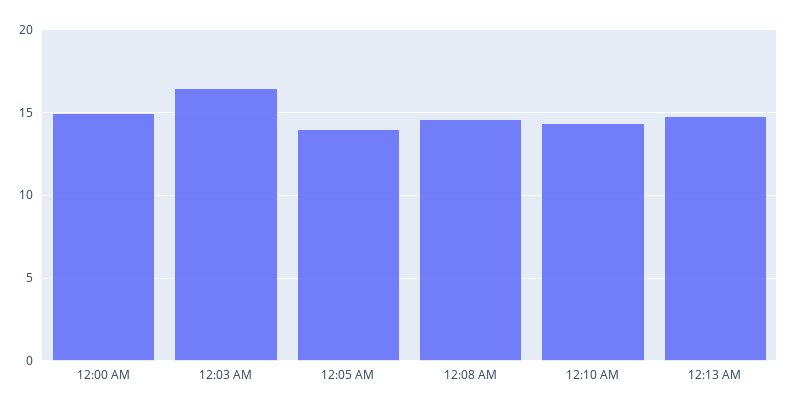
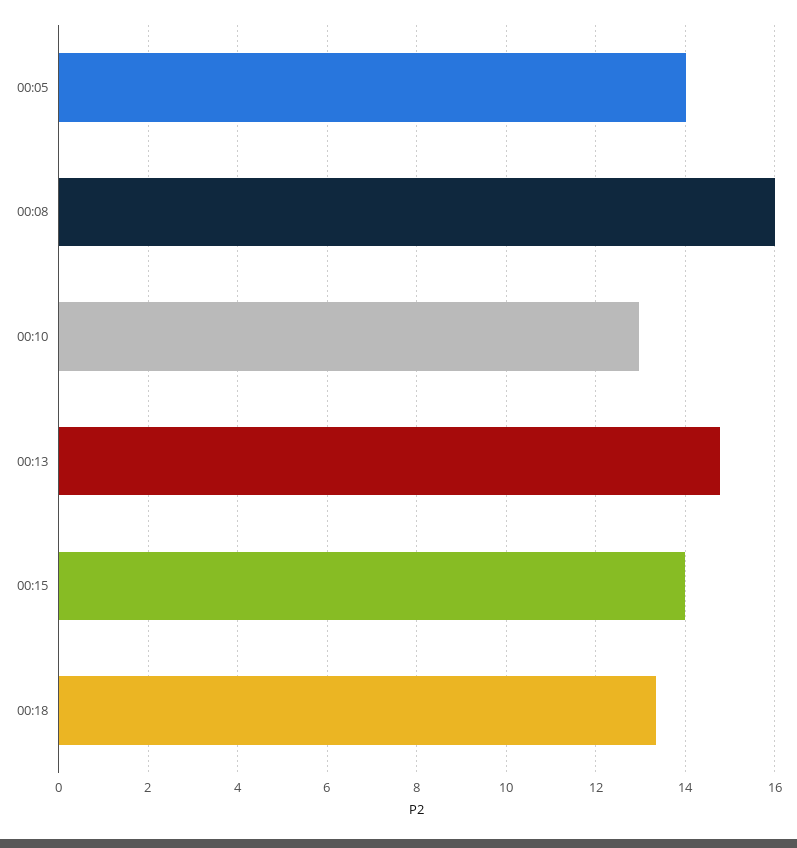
12:00 AM: 15 -> none
12:03 AM: 16.5 -> none
12:08 AM: 14.5 -> 16
12:10 AM: 14.5 -> 13
00:15: none -> 14
00:18: none -> 13.4

